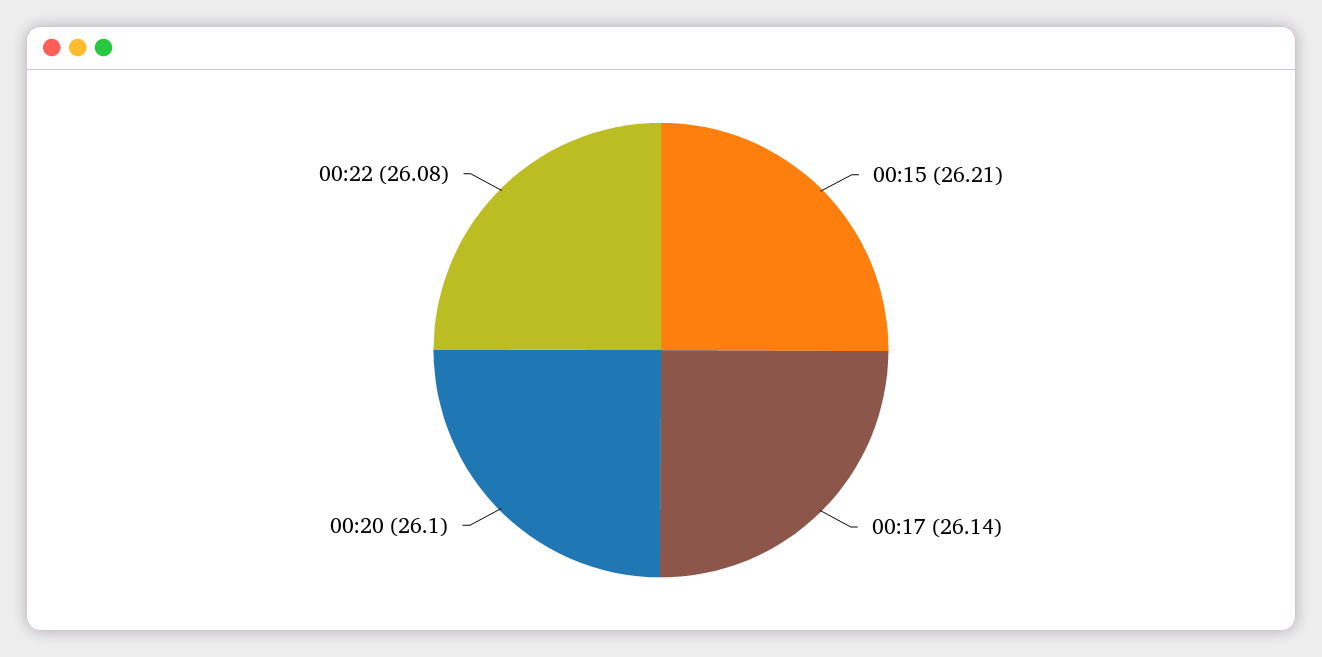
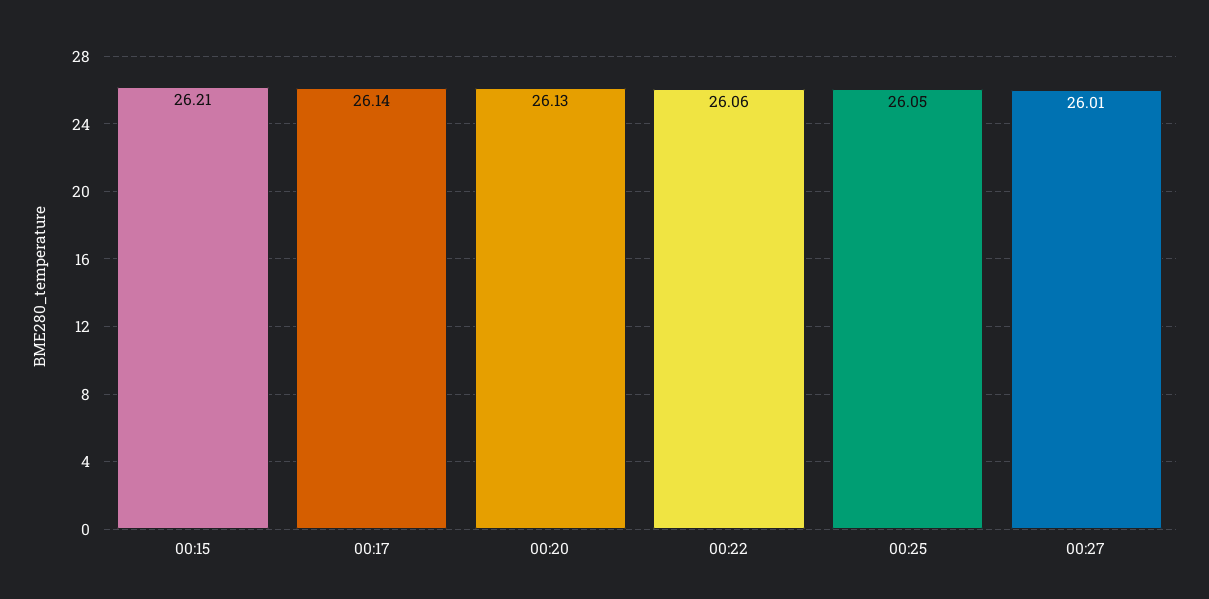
00:20: 26.1 -> 26.13
00:22: 26.08 -> 26.06
00:25: none -> 26.05
00:27: none -> 26.01

